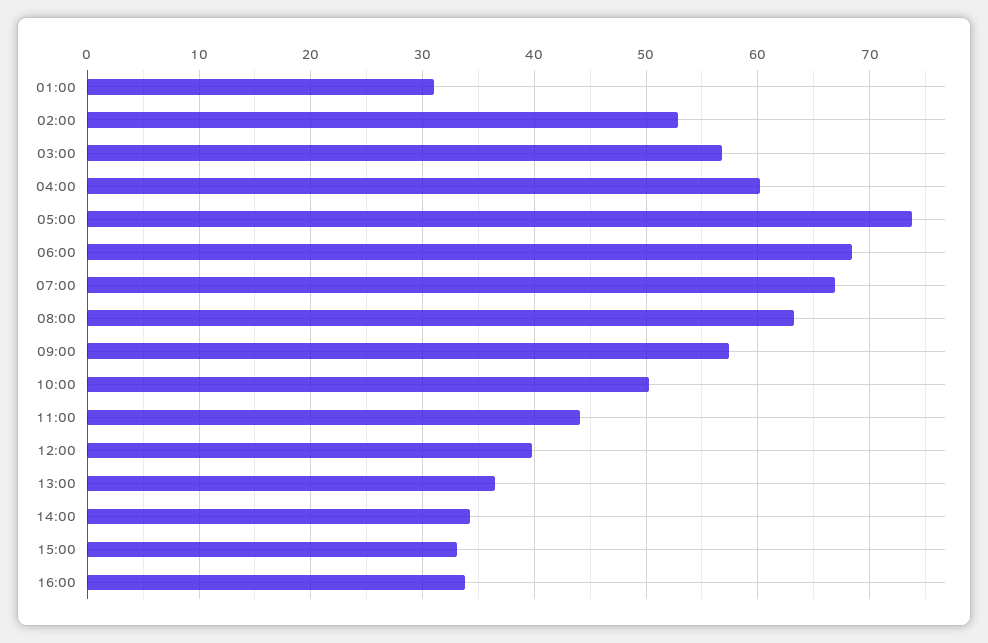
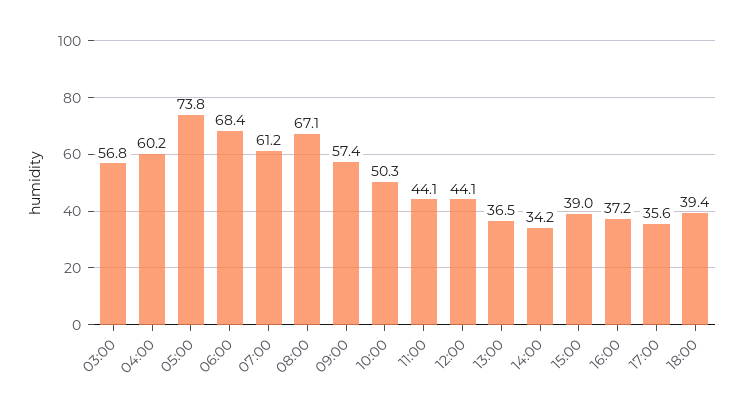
01:00: 31 -> none
02:00: 53 -> none
07:00: 67 -> 61.2
08:00: 63 -> 67.1
12:00: 40 -> 44.1
15:00: 33 -> 39
16:00: 34 -> 37.2
17:00: none -> 35.6
18:00: none -> 39.4

